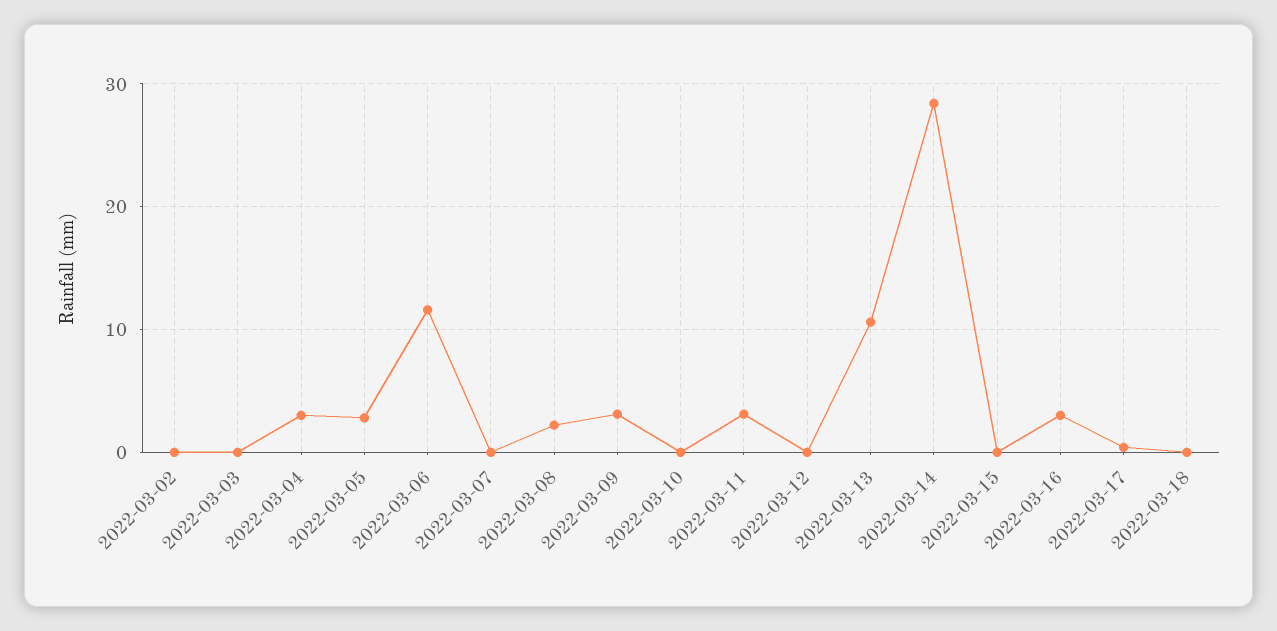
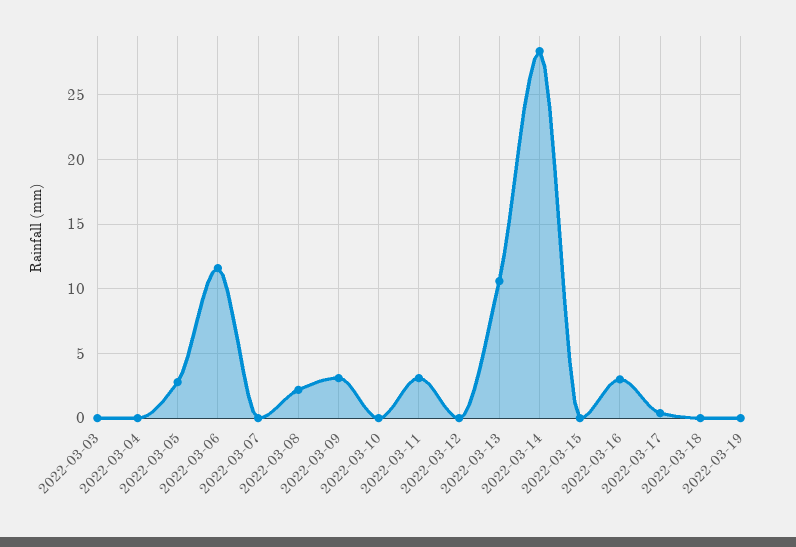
2022-03-02: 0 -> none
2022-03-04: 3 -> 0
2022-03-19: none -> 0

